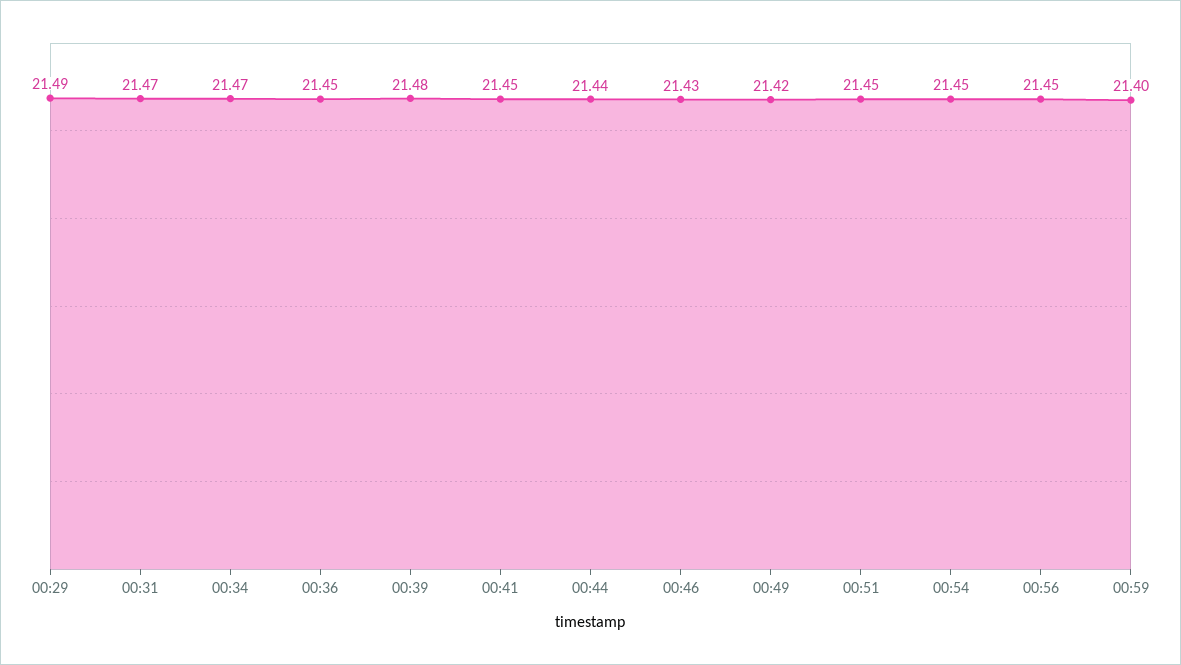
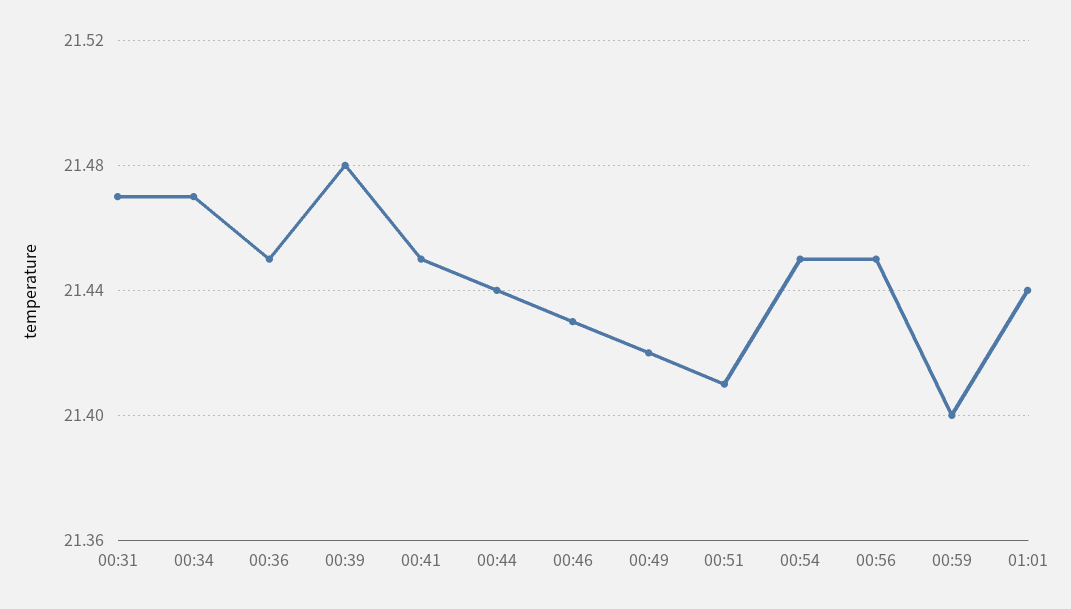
00:29: 21.49 -> none
00:51: 21.45 -> 21.41
01:01: none -> 21.44

